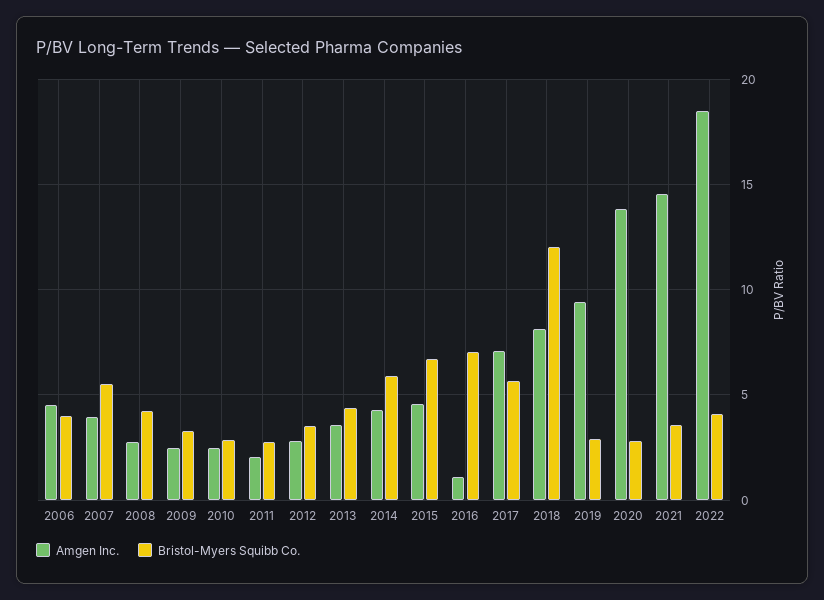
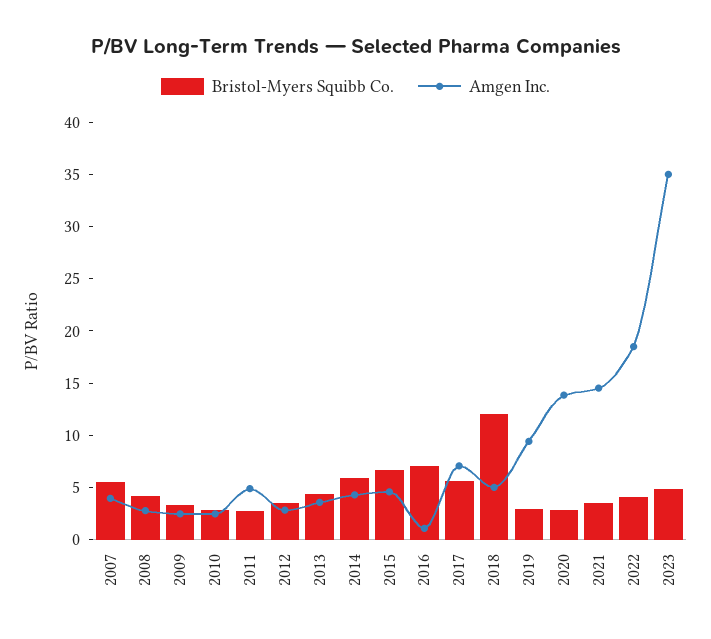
Amgen Inc., 2006: 4.5 -> none
Bristol-Myers Squibb Co., 2006: 4 -> none
Amgen Inc., 2011: 2 -> 5
Amgen Inc., 2018: 8 -> 5
Bristol-Myers Squibb Co., 2023: none -> 5
Amgen Inc., 2023: none -> 35

